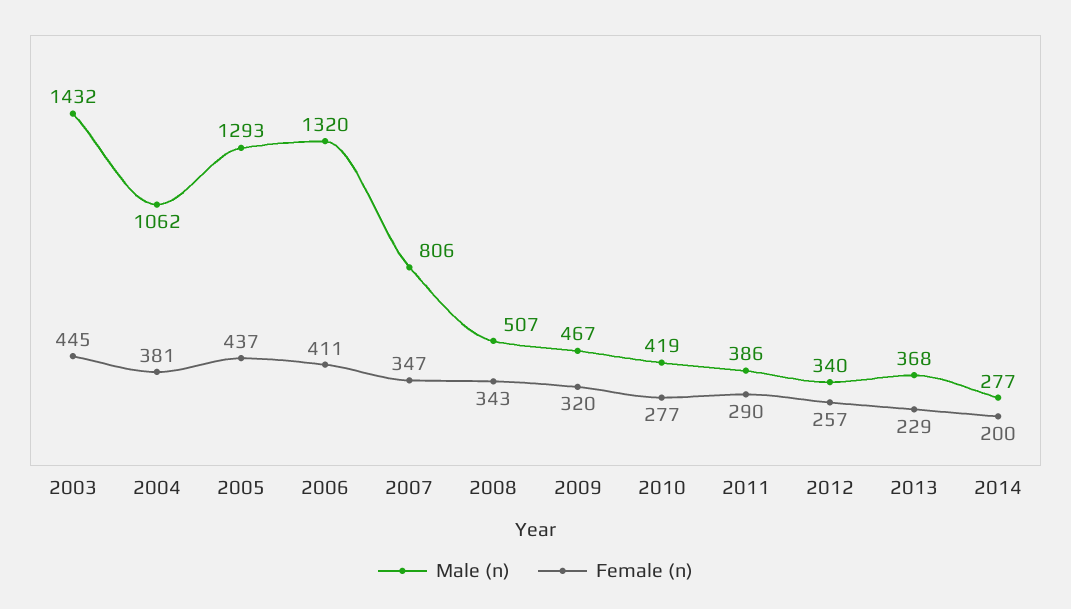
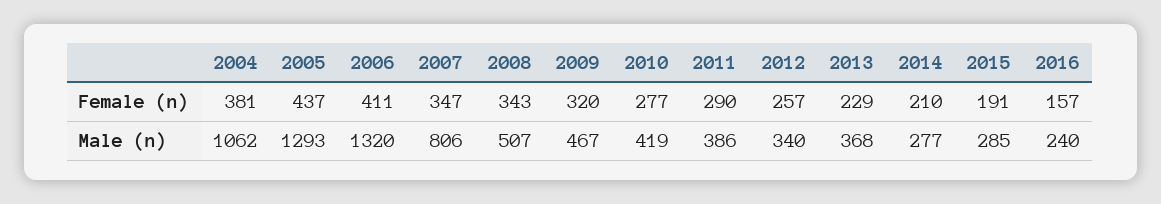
Male (n), 2003: 1432 -> none
Female (n), 2003: 445 -> none
Female (n), 2014: 200 -> 210
Female (n), 2015: none -> 191
Female (n), 2016: none -> 157
Male (n), 2015: none -> 285
Male (n), 2016: none -> 240

